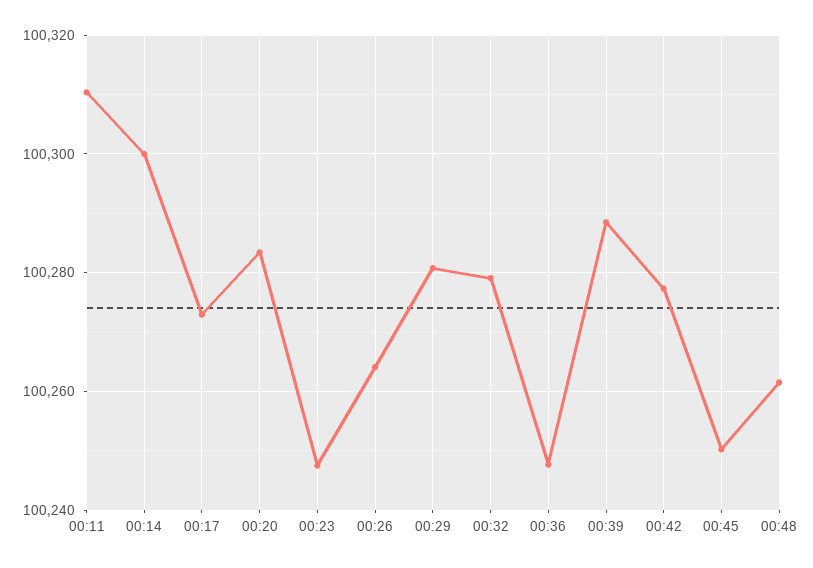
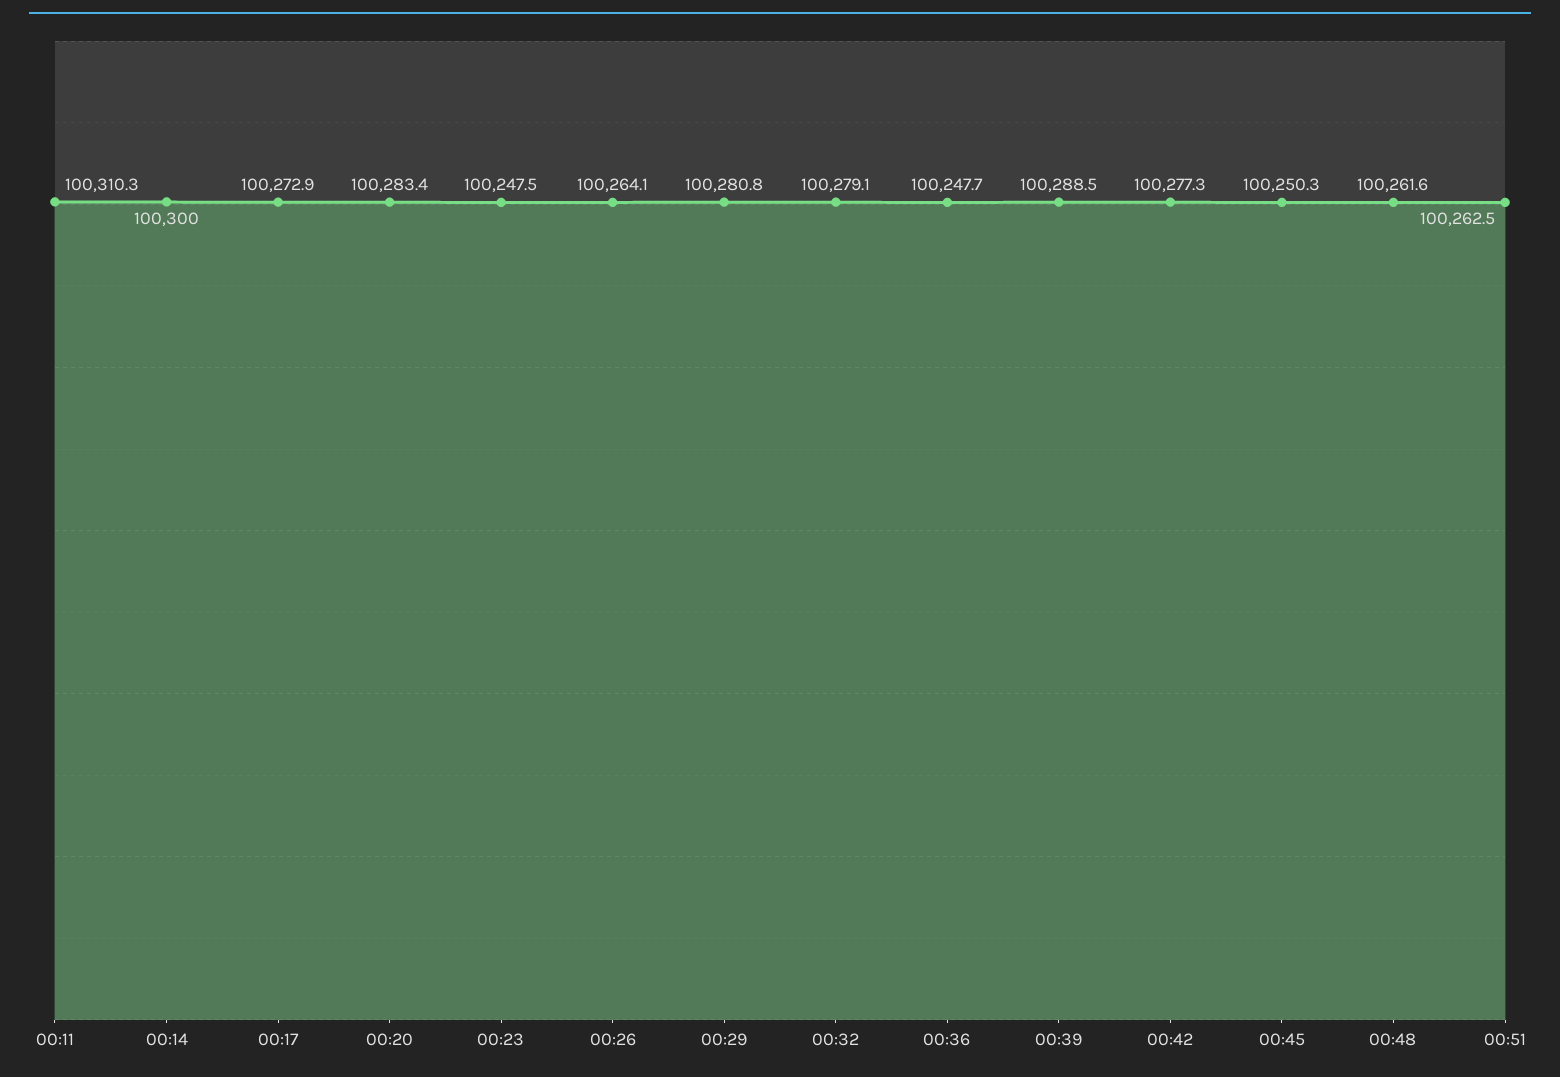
00:51: none -> 100262.5

